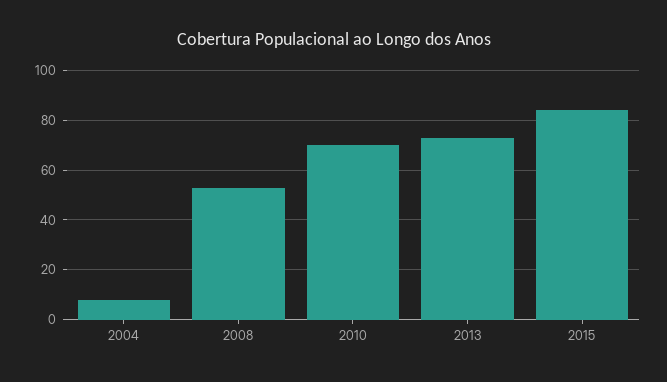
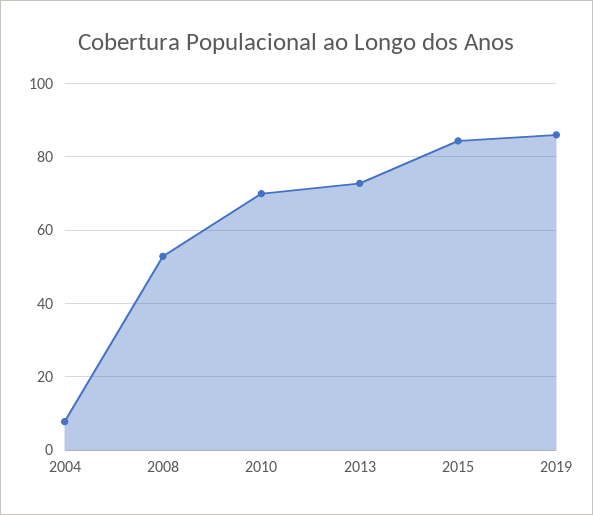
2019: none -> 86

